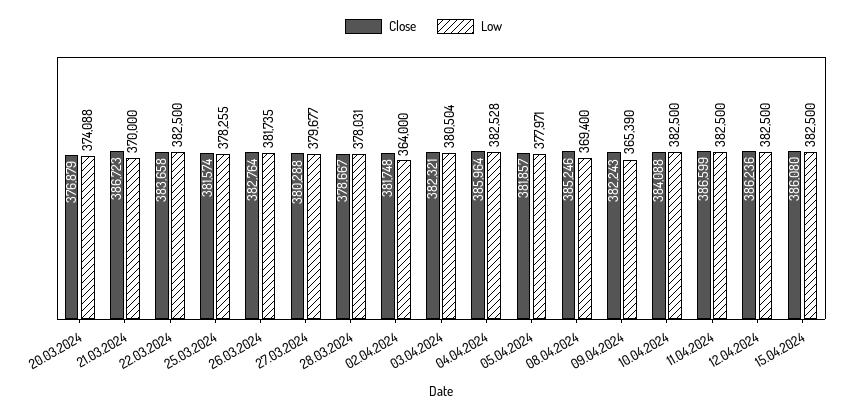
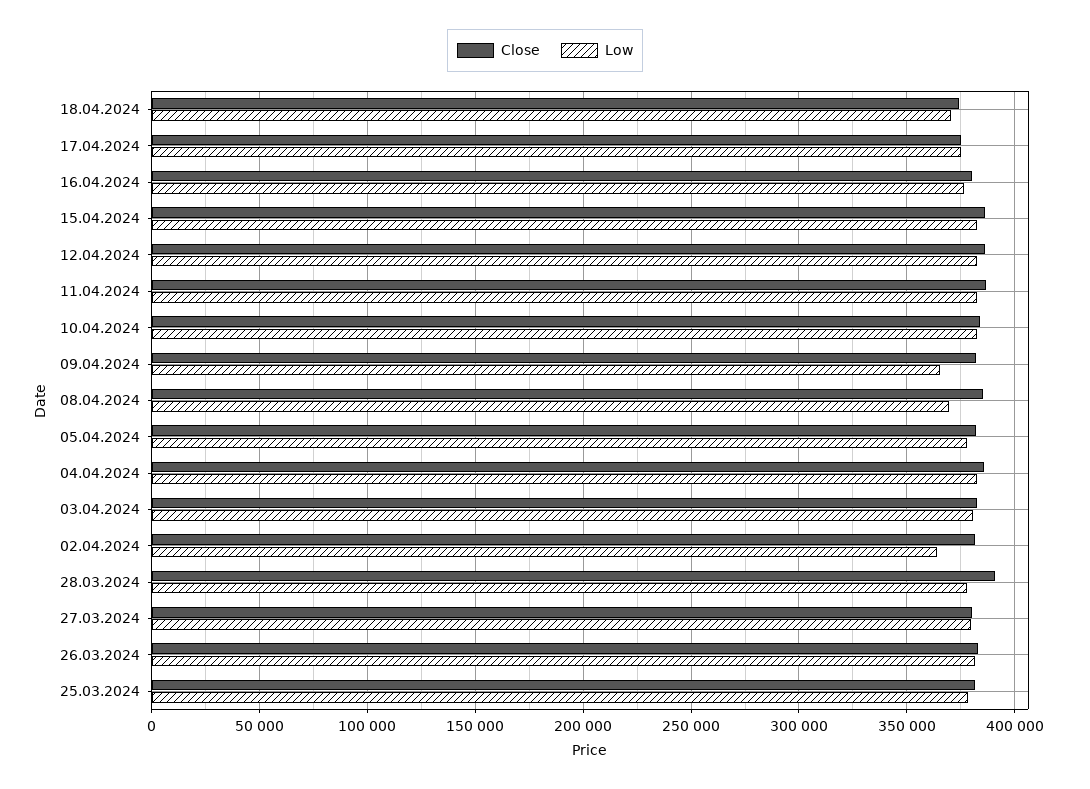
Close, 20.03.2024: 376879 -> none
Low, 20.03.2024: 374088 -> none
Close, 21.03.2024: 386723 -> none
Low, 21.03.2024: 370000 -> none
Close, 22.03.2024: 383658 -> none
Low, 22.03.2024: 382500 -> none
Close, 28.03.2024: 378667 -> 390000
Close, 18.04.2024: none -> 375000
Low, 18.04.2024: none -> 370000
Close, 17.04.2024: none -> 375000
Low, 17.04.2024: none -> 375000
Close, 16.04.2024: none -> 380000
Low, 16.04.2024: none -> 375000

